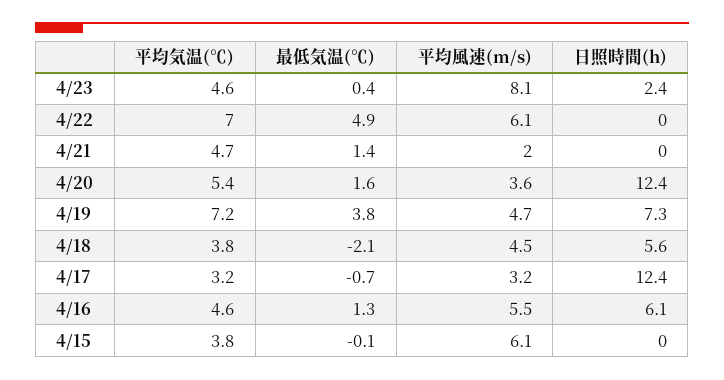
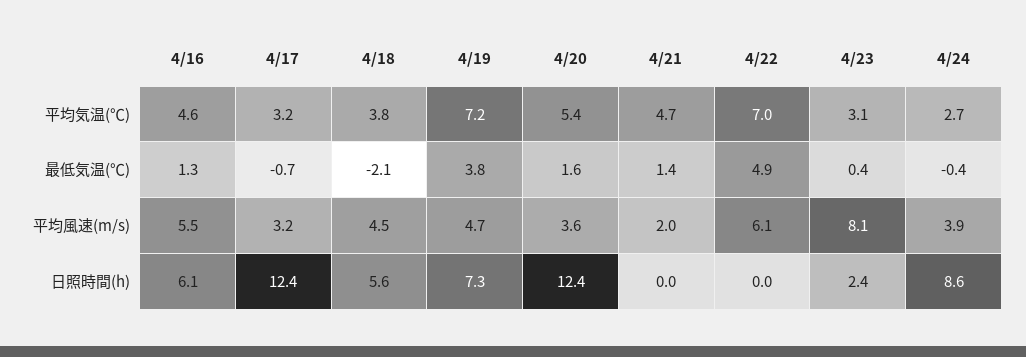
平均気温(℃), 4/23: 4.6 -> 3.1
平均気温(℃), 4/15: 3.8 -> none
最低気温(℃), 4/15: -0.1 -> none
平均風速(m/s), 4/15: 6.1 -> none
日照時間(h), 4/15: 0 -> none
平均気温(℃), 4/24: none -> 2.7
最低気温(℃), 4/24: none -> -0.4
平均風速(m/s), 4/24: none -> 3.9
日照時間(h), 4/24: none -> 8.6

